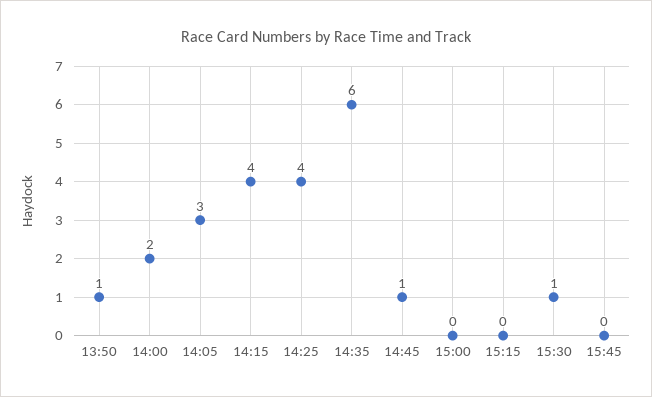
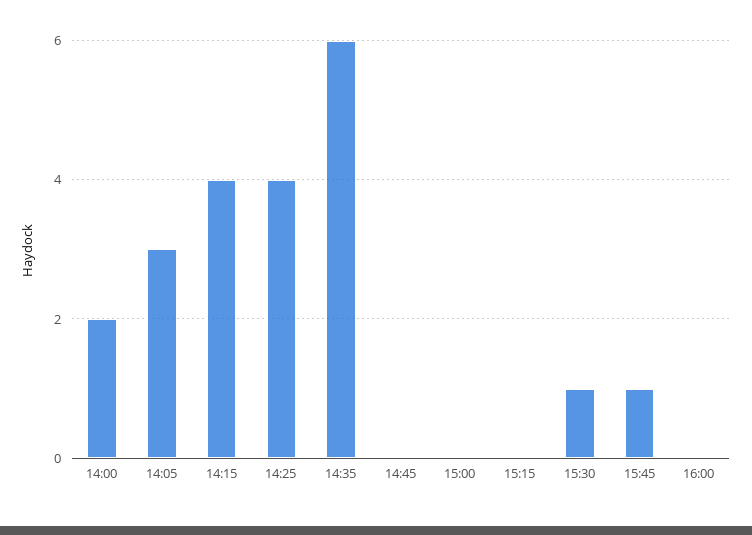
13:50: 1 -> none
14:45: 1 -> 0
15:45: 0 -> 1
16:00: none -> 0

